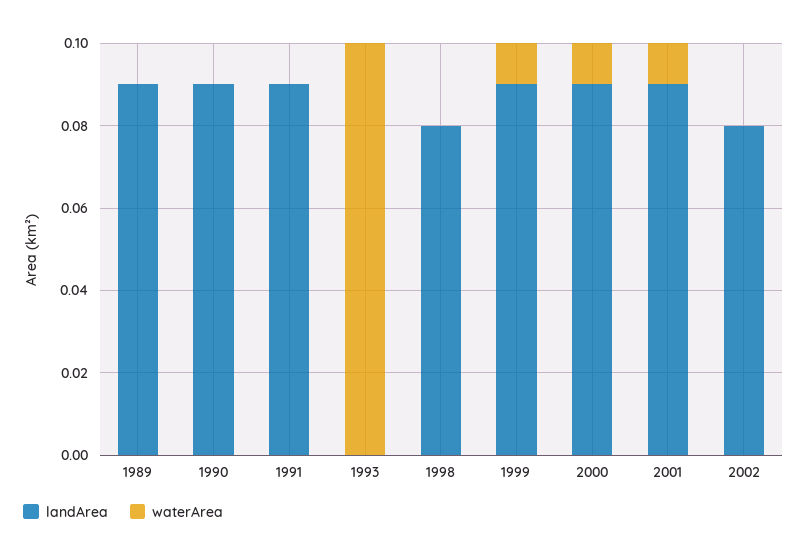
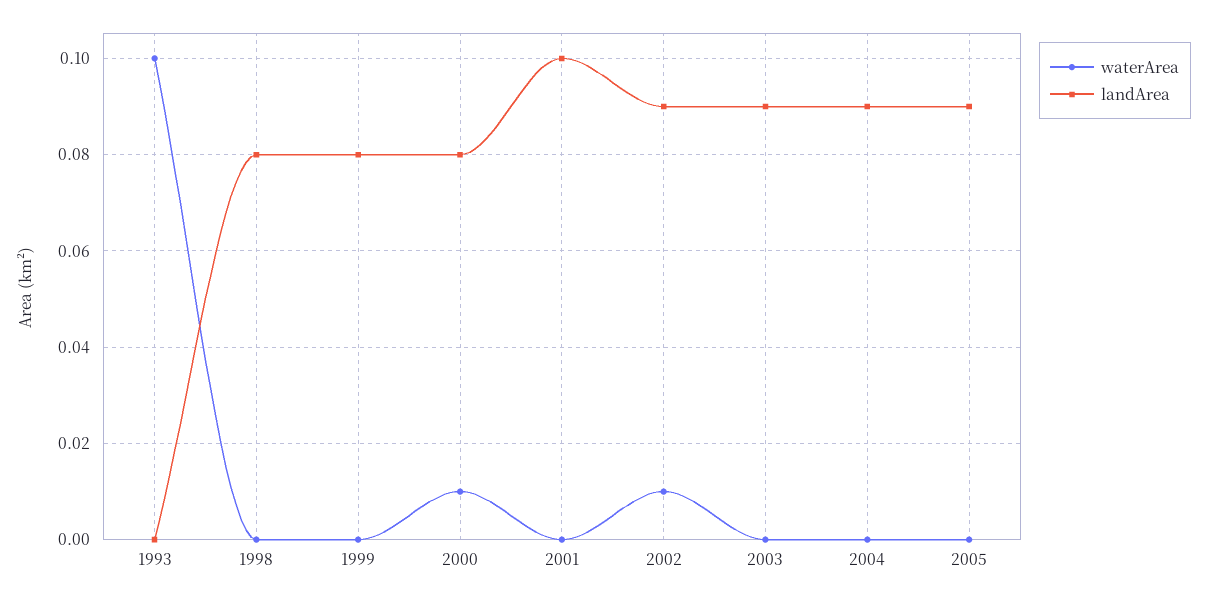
landArea, 1989: 0.09 -> none
waterArea, 1989: 0 -> none
landArea, 1990: 0.09 -> none
waterArea, 1990: 0 -> none
landArea, 1991: 0.09 -> none
waterArea, 1991: 0 -> none
landArea, 1999: 0.09 -> 0.08
waterArea, 1999: 0.01 -> 0
landArea, 2000: 0.09 -> 0.08
landArea, 2001: 0.09 -> 0.1
waterArea, 2001: 0.01 -> 0
landArea, 2002: 0.08 -> 0.09
waterArea, 2002: 0 -> 0.01
waterArea, 2003: none -> 0
landArea, 2003: none -> 0.09
waterArea, 2004: none -> 0
landArea, 2004: none -> 0.09
waterArea, 2005: none -> 0
landArea, 2005: none -> 0.09

